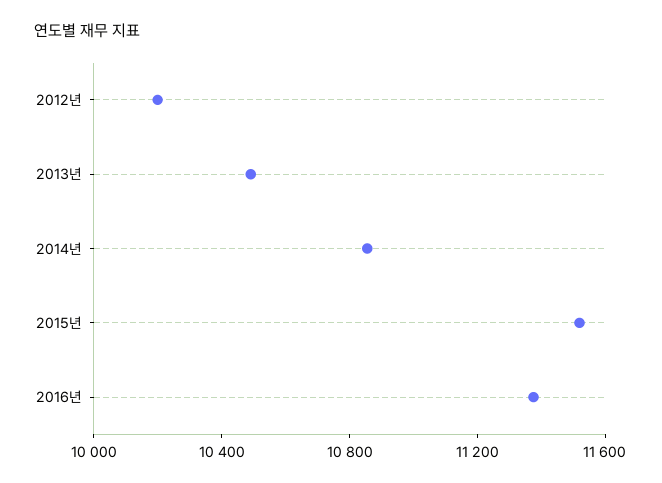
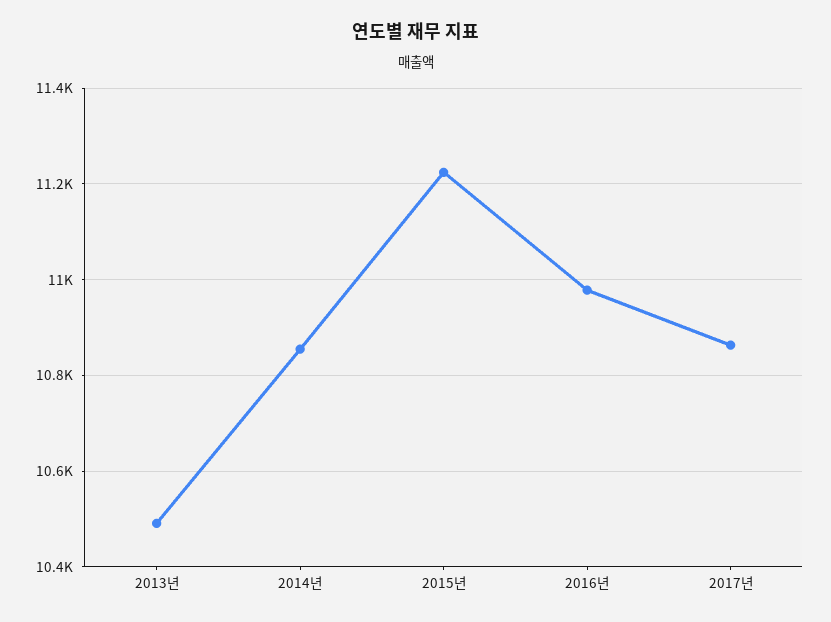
2012년: 10200 -> none
2015년: 11500 -> 11220
2016년: 11400 -> 10980
2017년: none -> 10860

